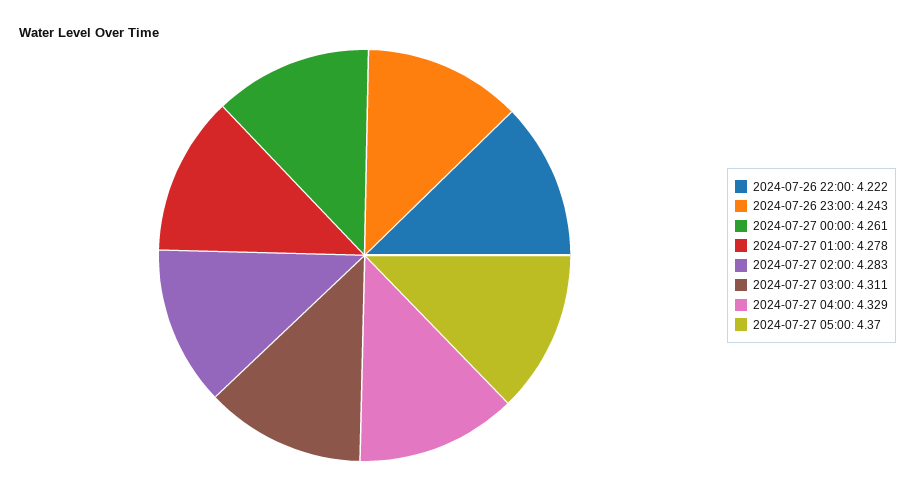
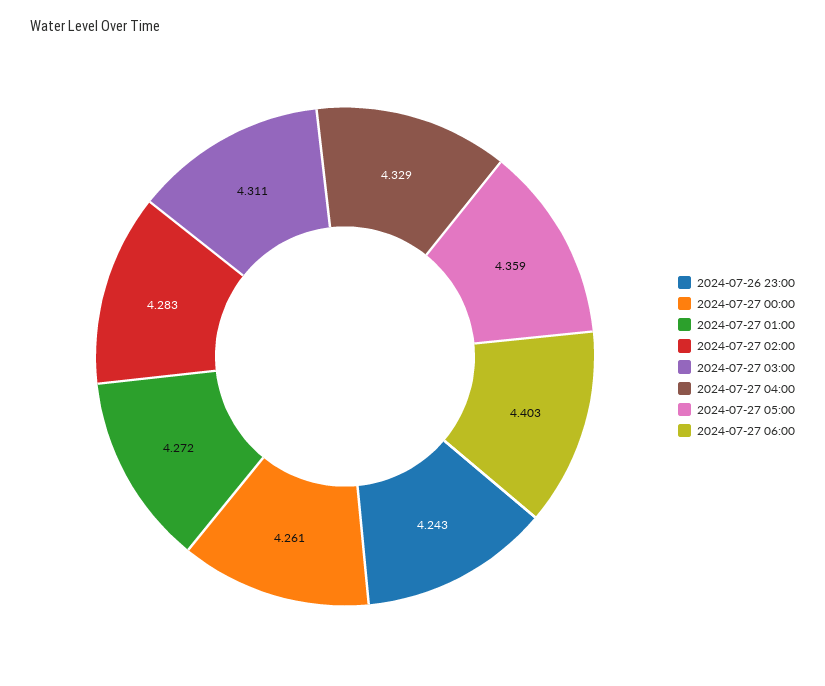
2024-07-26 22:00: 4.222 -> none
2024-07-27 01:00: 4.278 -> 4.272
2024-07-27 05:00: 4.37 -> 4.359
2024-07-27 06:00: none -> 4.403

